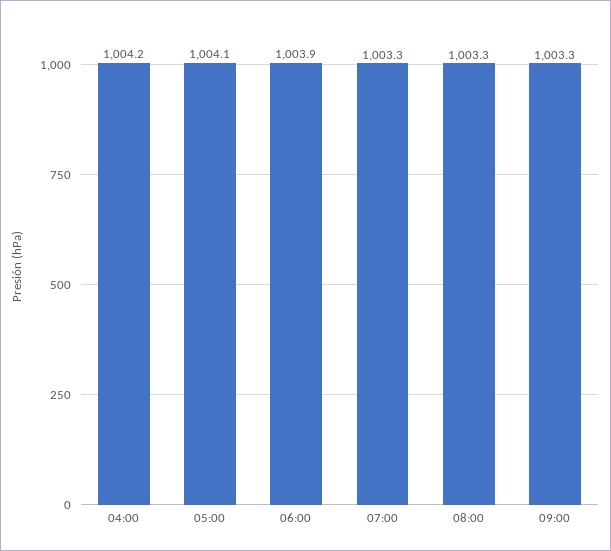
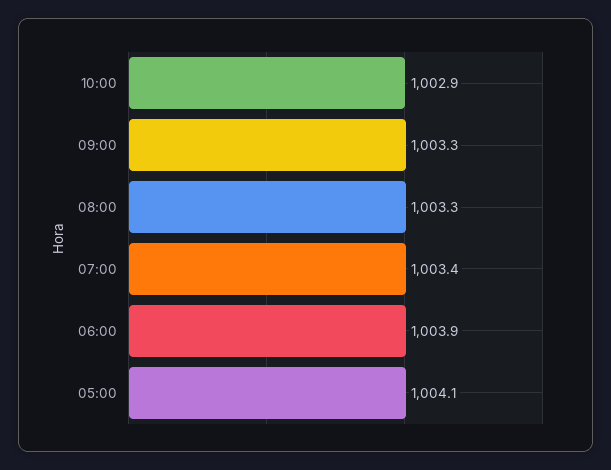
04:00: 1004.2 -> none
07:00: 1003.3 -> 1003.4
10:00: none -> 1002.9

